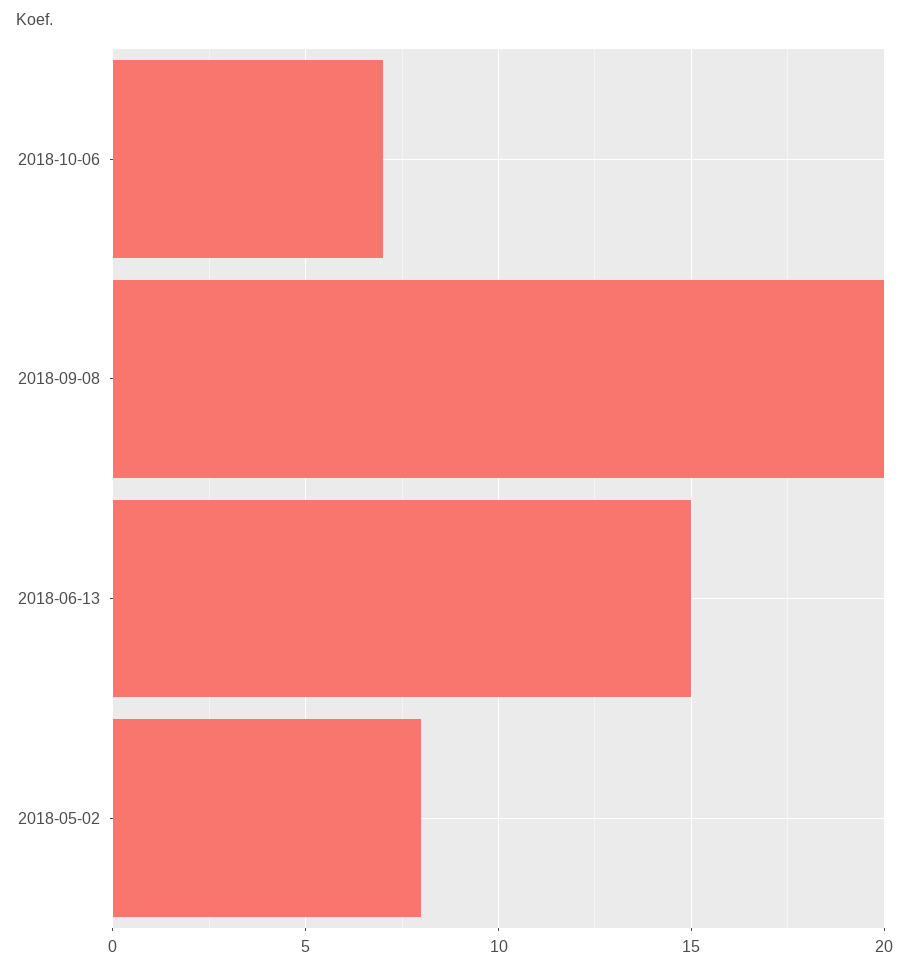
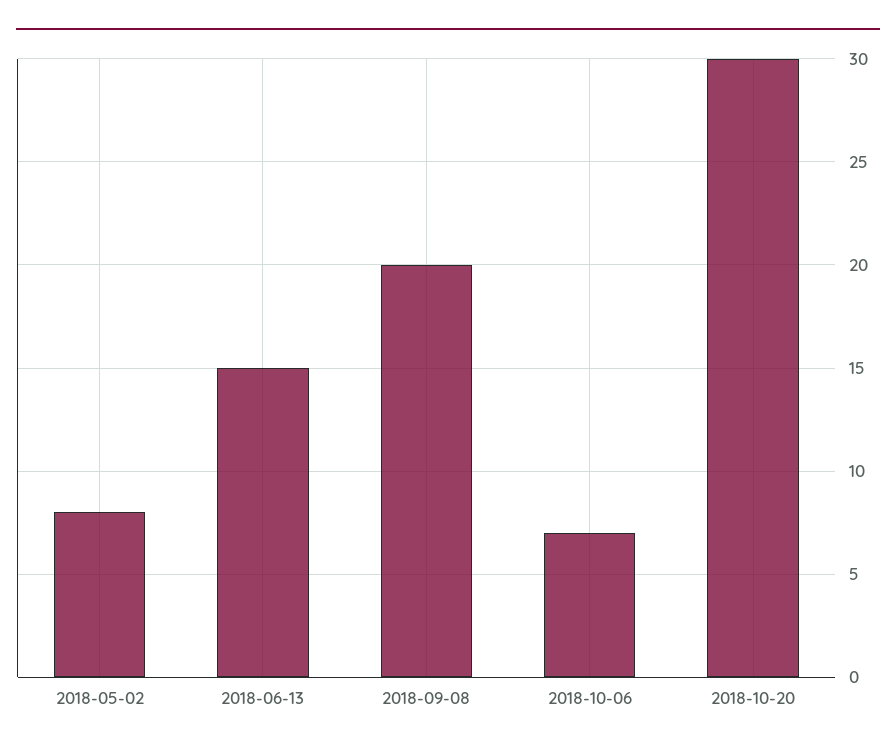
2018-10-20: none -> 30

